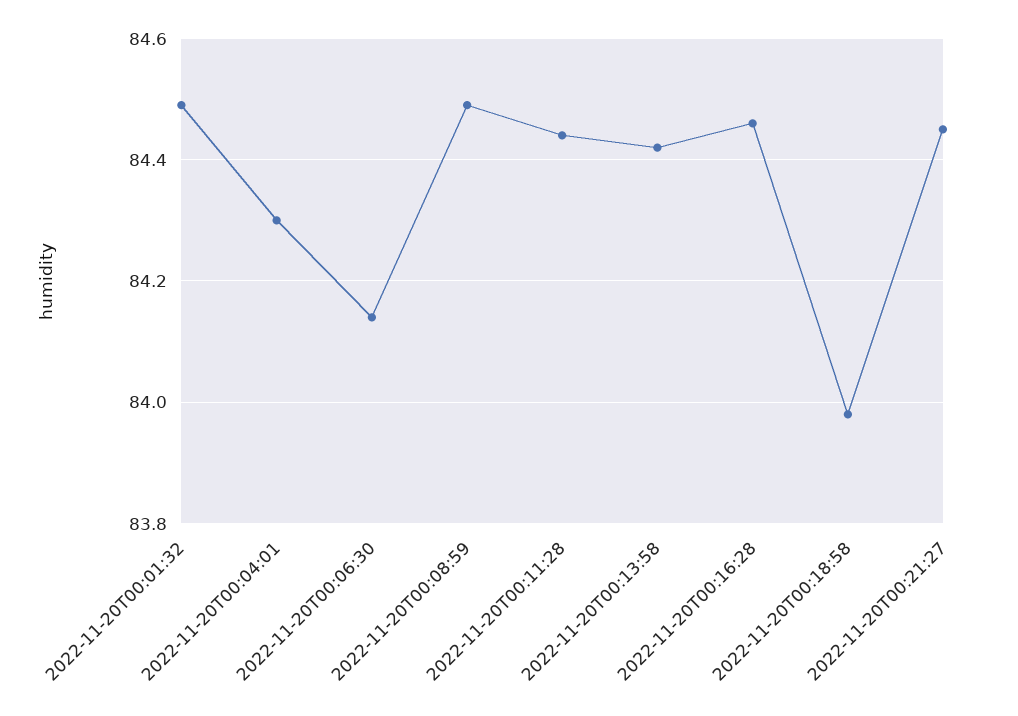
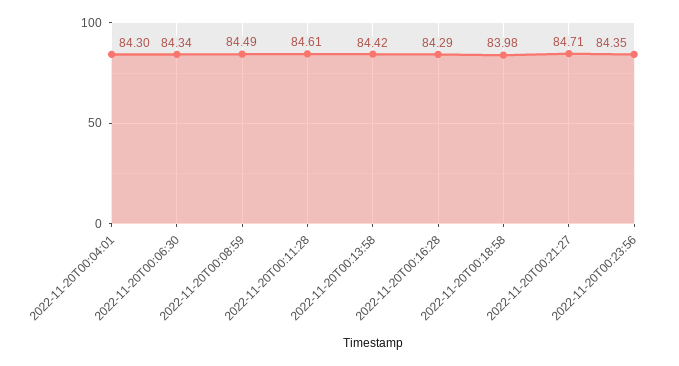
2022-11-20T00:01:32: 84.5 -> none
2022-11-20T00:06:30: 84.15 -> 84.34
2022-11-20T00:11:28: 84.45 -> 84.61
2022-11-20T00:16:28: 84.45 -> 84.29
2022-11-20T00:21:27: 84.45 -> 84.71
2022-11-20T00:23:56: none -> 84.35

